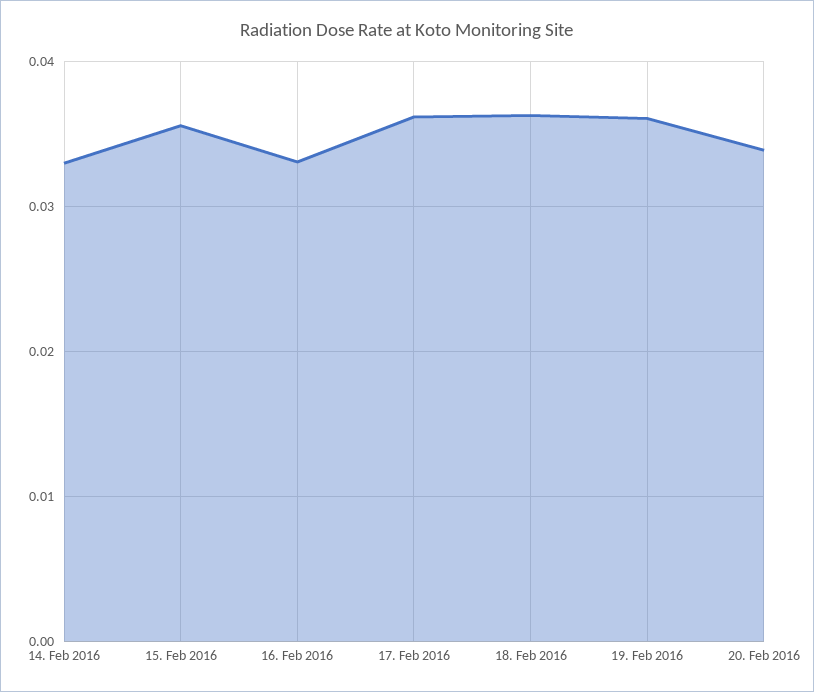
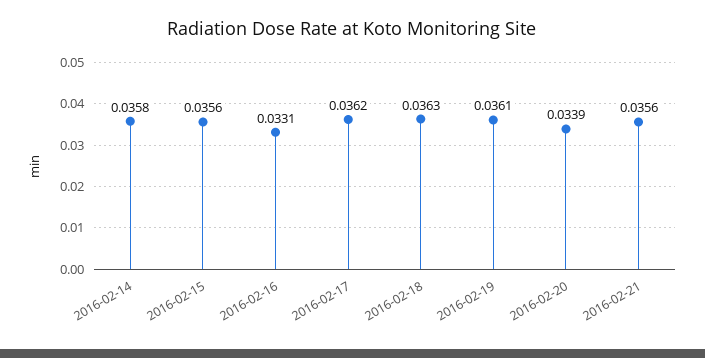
14. Feb 2016: 0.033 -> 0.0358
2016-02-21: none -> 0.0356

